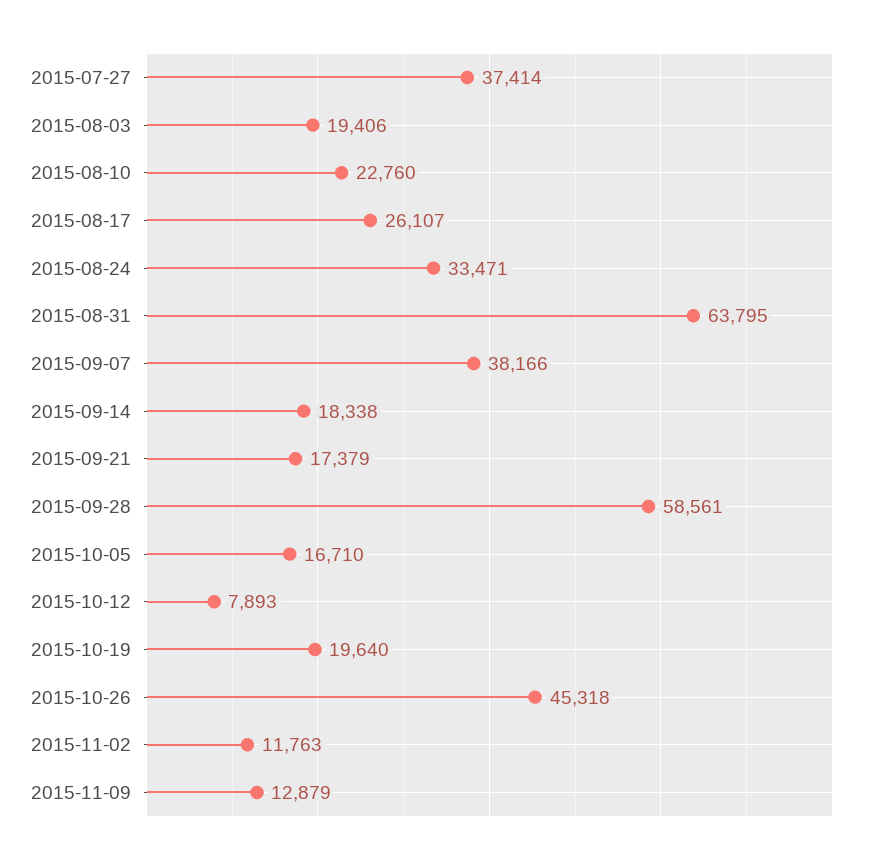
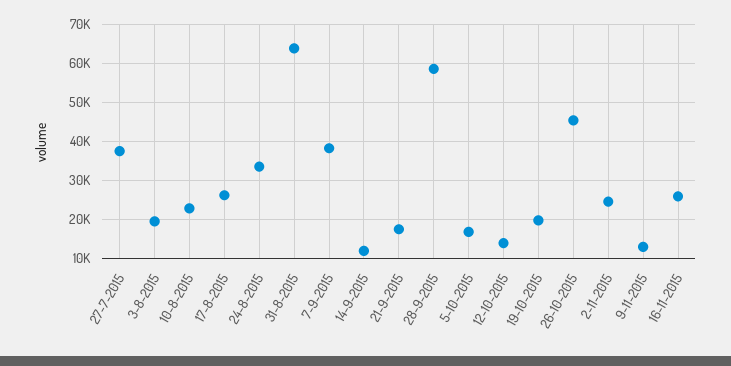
2015-09-14: 18338 -> 12000
2015-10-12: 7893 -> 14000
2015-11-02: 11763 -> 24000
16-11-2015: none -> 26000

